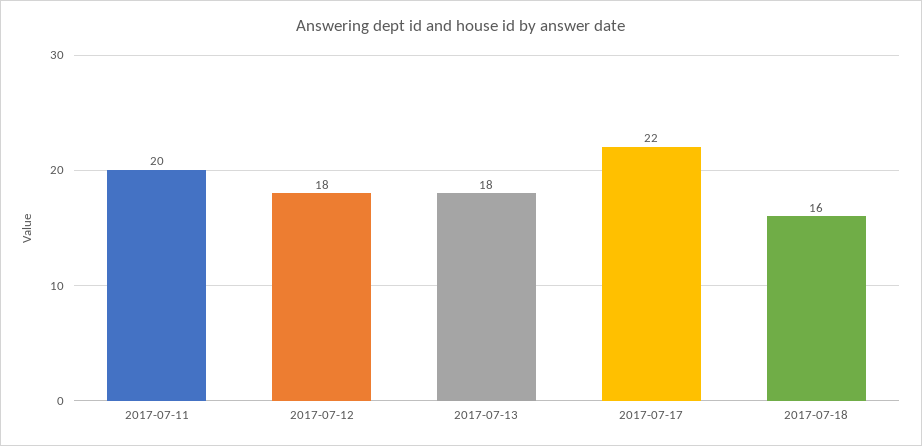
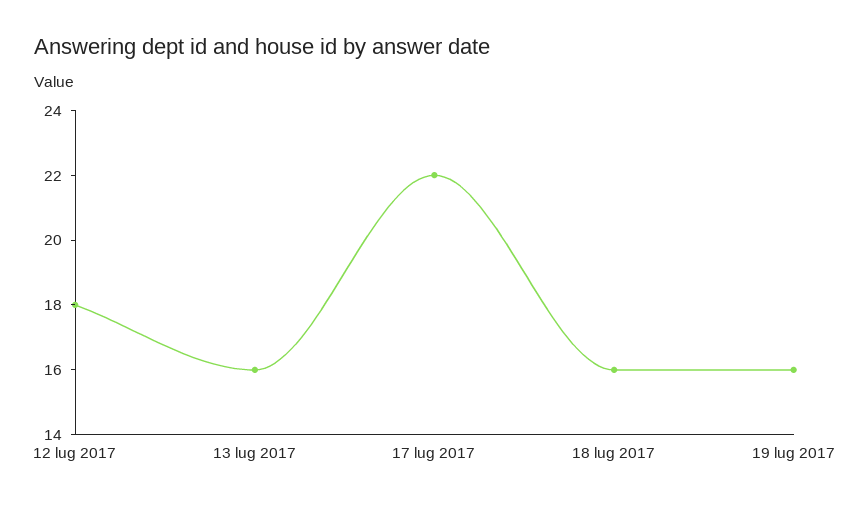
2017-07-11: 20 -> none
2017-07-13: 18 -> 16
19 lug 2017: none -> 16

